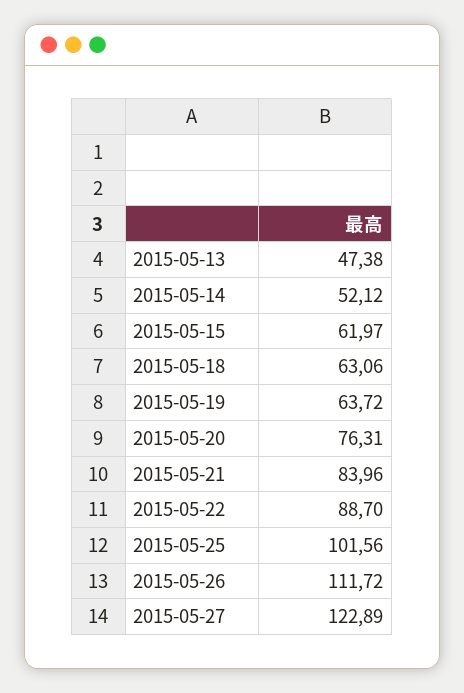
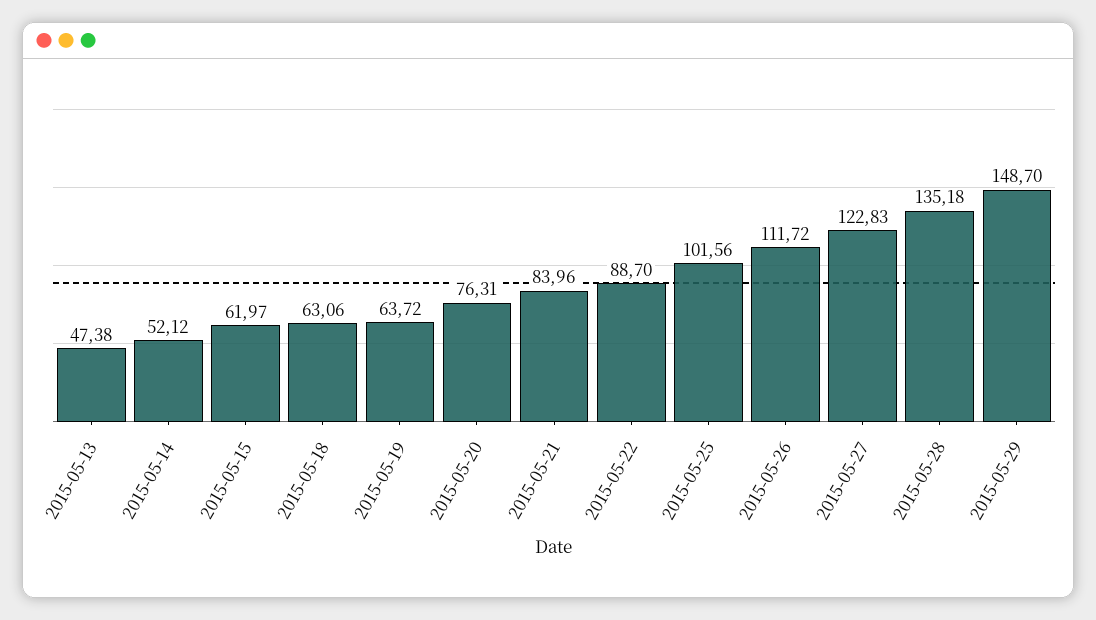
2015-05-27: 122.89 -> 122.83
2015-05-28: none -> 135.18
2015-05-29: none -> 148.7

